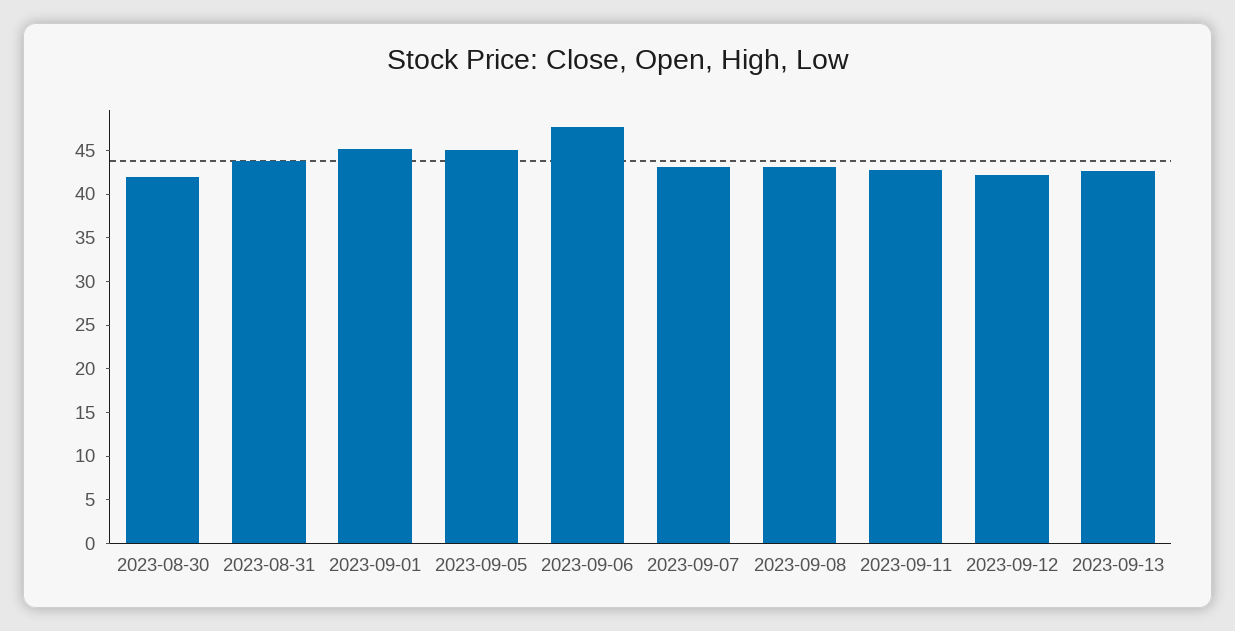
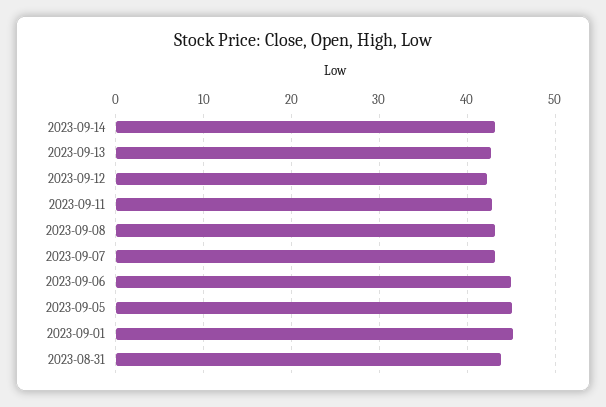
2023-08-30: 42 -> none
2023-09-06: 48 -> 45
2023-09-14: none -> 43

